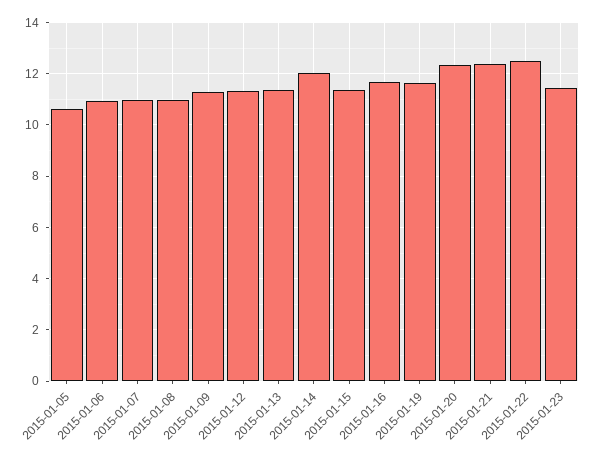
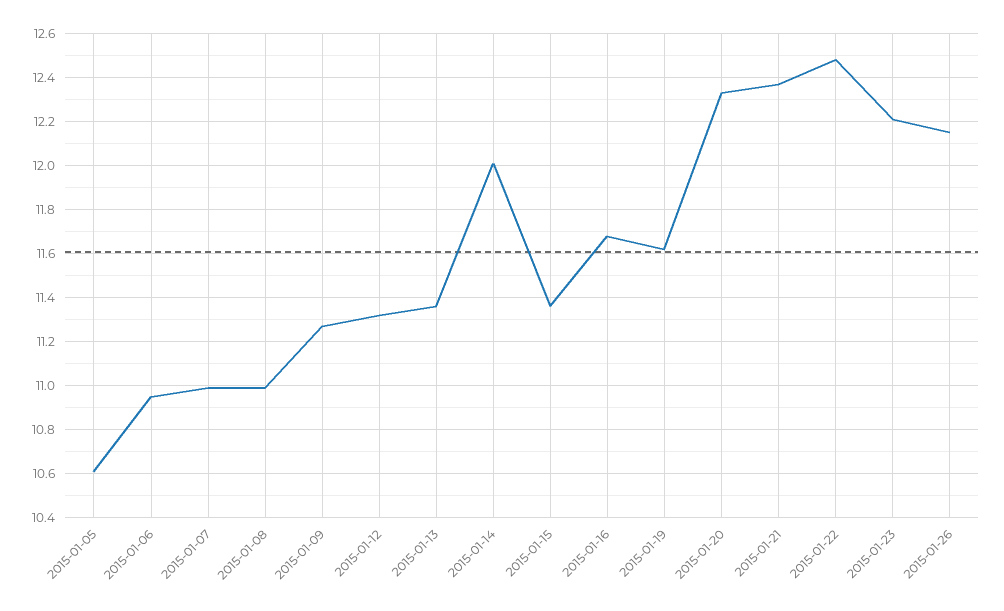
2015-01-23: 11.5 -> 12.2
2015-01-26: none -> 12.15

